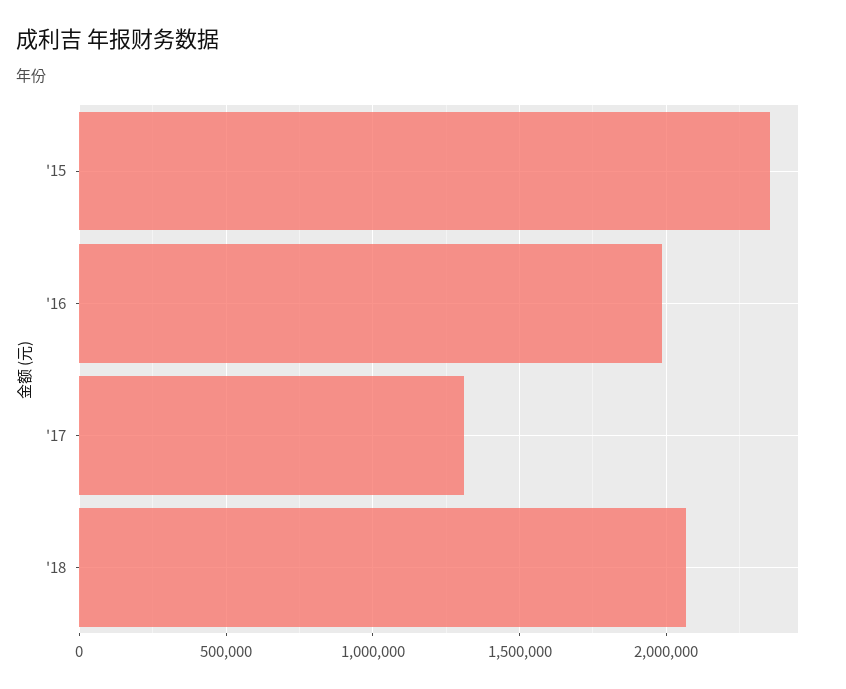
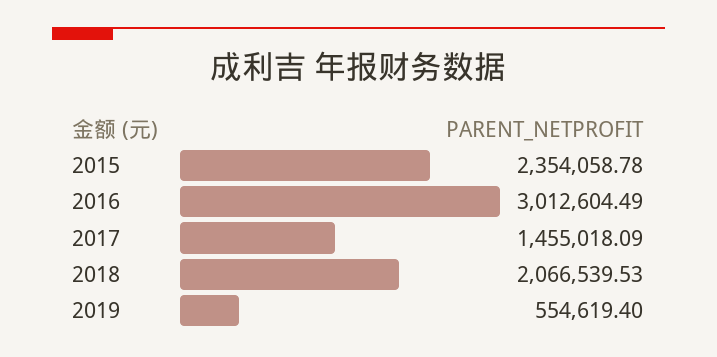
'16: 2000000 -> 3012604.49
'17: 1300000 -> 1455018.09
2019: none -> 554619.4

